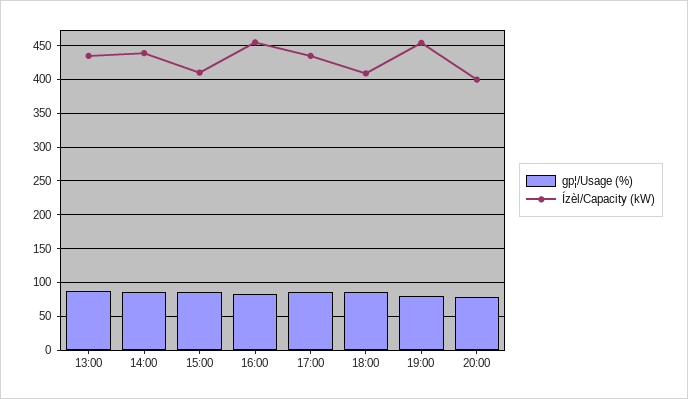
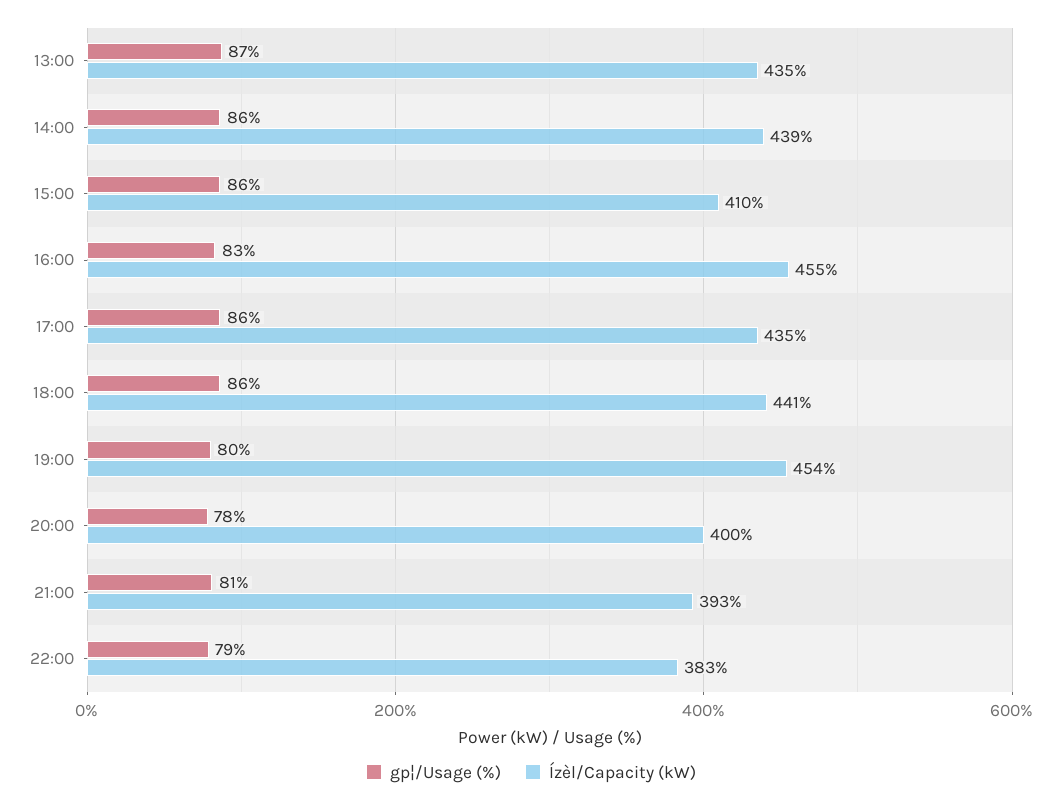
Ízèl/Capacity (kW), 18:00: 410 -> 441
gp¦/Usage (%), 21:00: none -> 81
Ízèl/Capacity (kW), 21:00: none -> 393
gp¦/Usage (%), 22:00: none -> 79
Ízèl/Capacity (kW), 22:00: none -> 383

